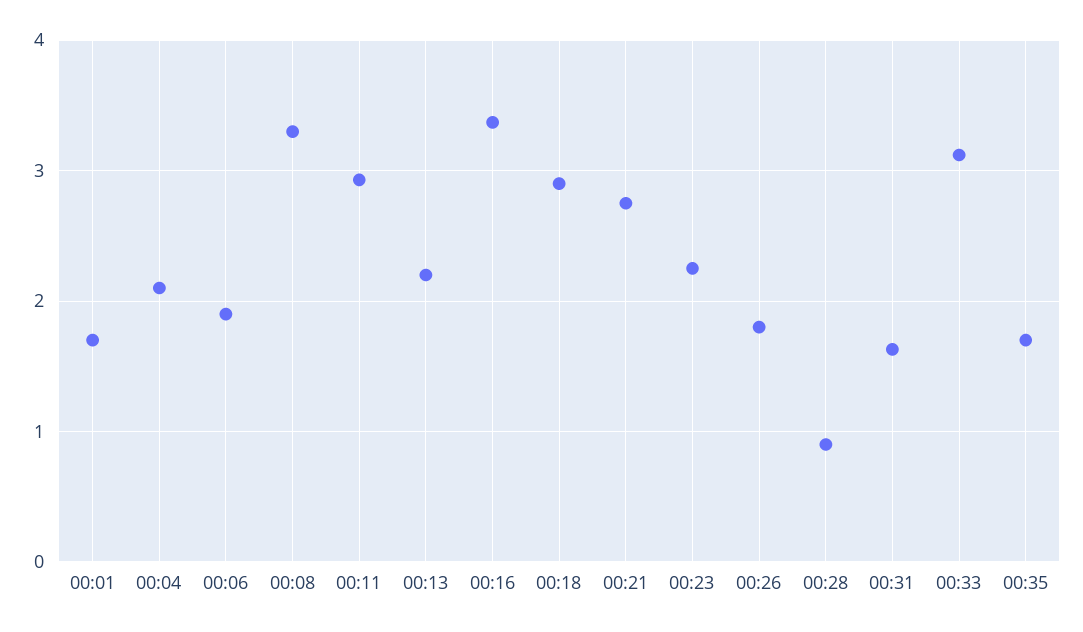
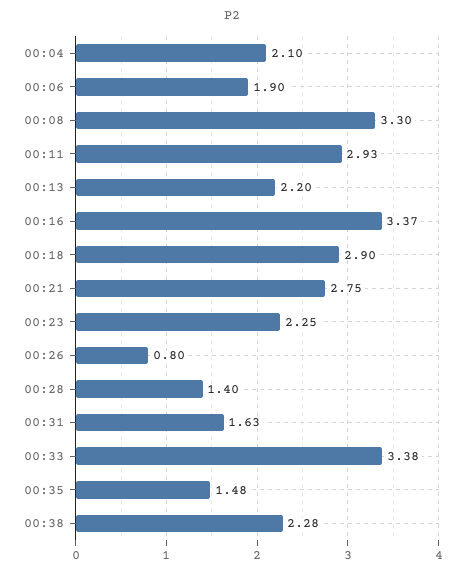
00:01: 1.7 -> none
00:26: 1.8 -> 0.8
00:28: 0.9 -> 1.4
00:33: 3.1 -> 3.38
00:35: 1.7 -> 1.48
00:38: none -> 2.28

